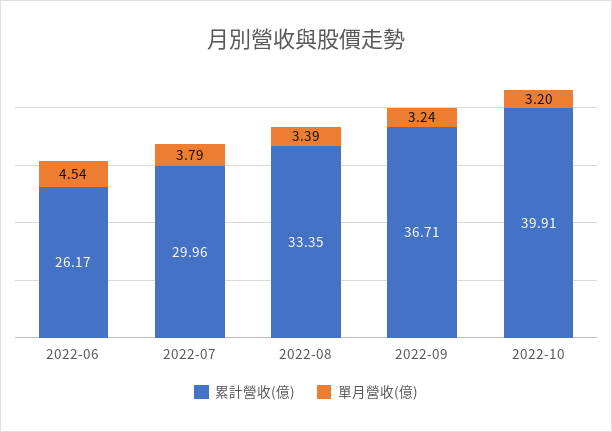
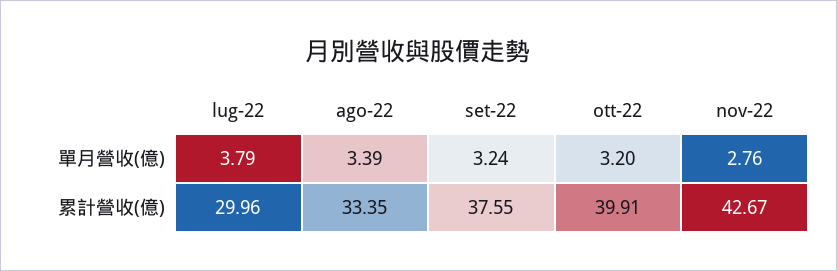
累計營收(億), 2022-06: 26.17 -> none
單月營收(億), 2022-06: 4.54 -> none
累計營收(億), 2022-09: 36.71 -> 37.55
單月營收(億), nov-22: none -> 2.76
累計營收(億), nov-22: none -> 42.67

